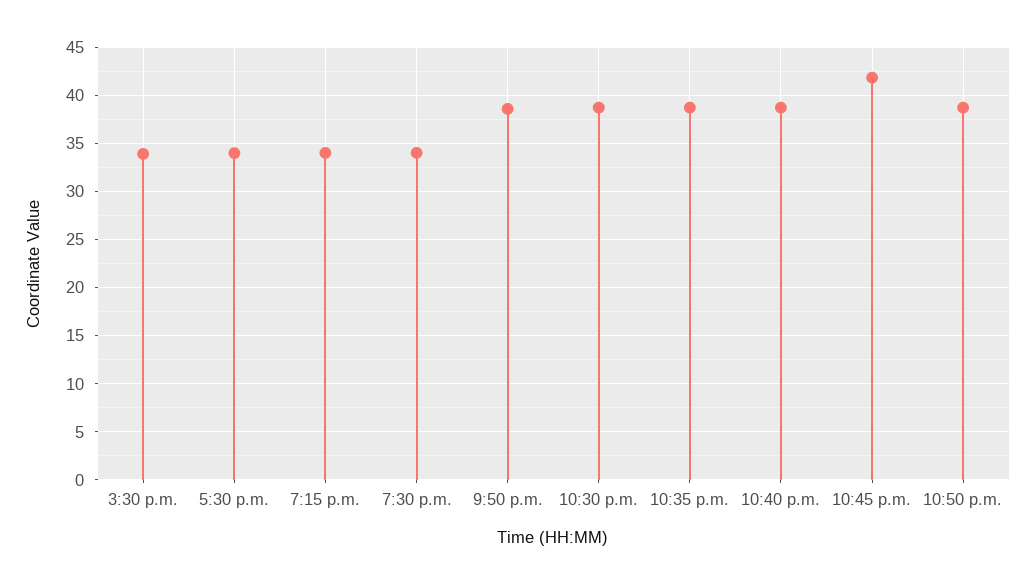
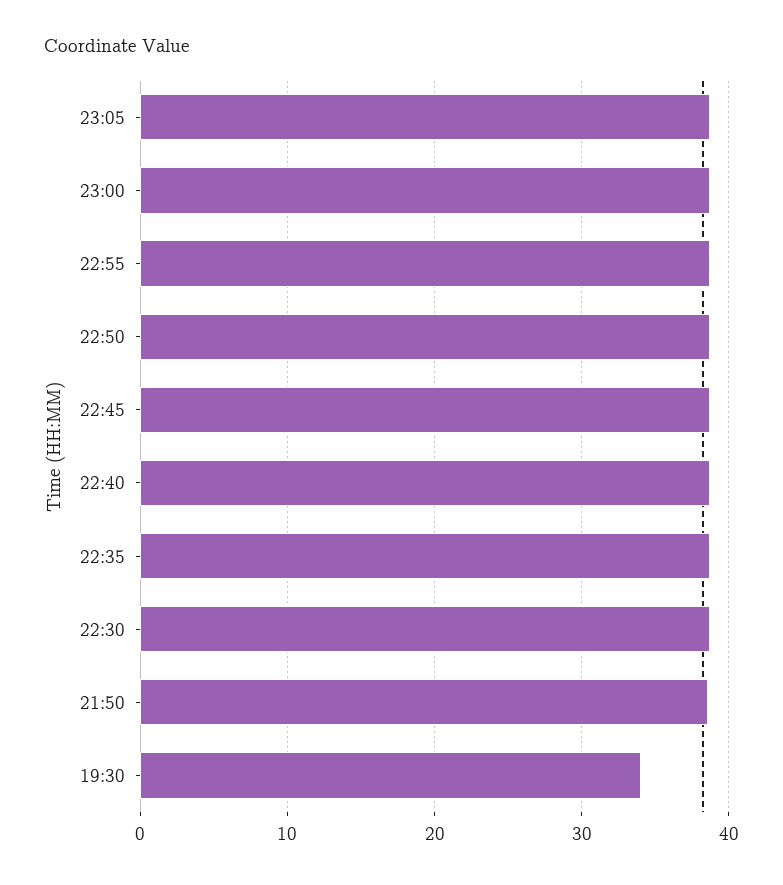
3:30 p.m.: 34 -> none
5:30 p.m.: 34 -> none
7:15 p.m.: 34 -> none
10:45 p.m.: 42 -> 39
23:05: none -> 39
23:00: none -> 39
22:55: none -> 39

